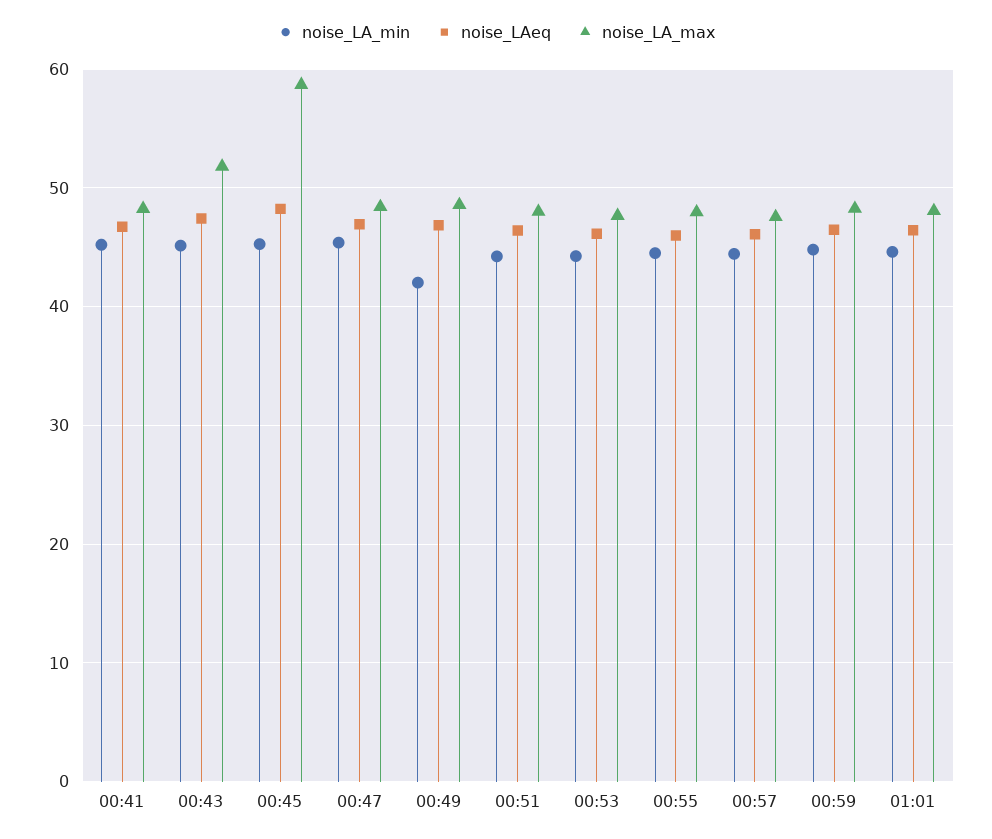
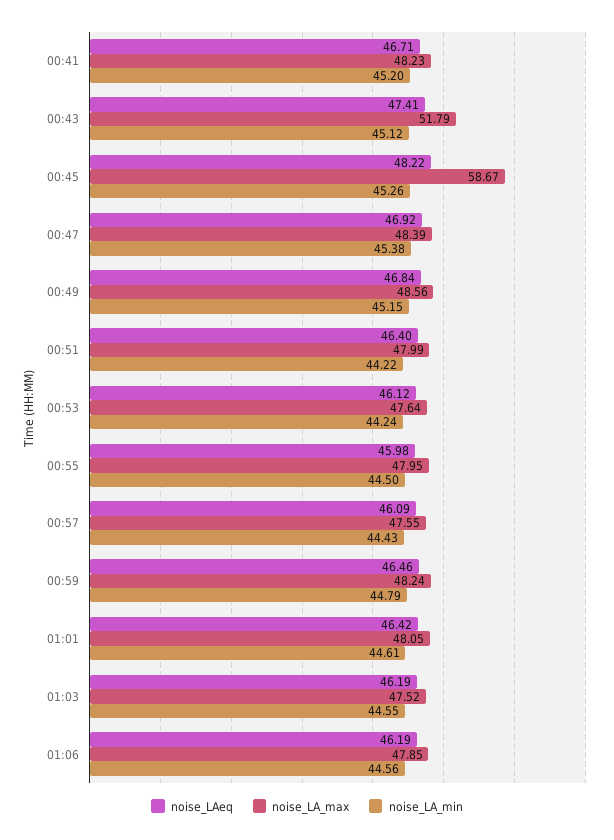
noise_LA_min, 00:49: 42 -> 45.15
noise_LAeq, 01:03: none -> 46.19
noise_LA_max, 01:03: none -> 47.52
noise_LA_min, 01:03: none -> 44.55
noise_LAeq, 01:06: none -> 46.19
noise_LA_max, 01:06: none -> 47.85
noise_LA_min, 01:06: none -> 44.56

